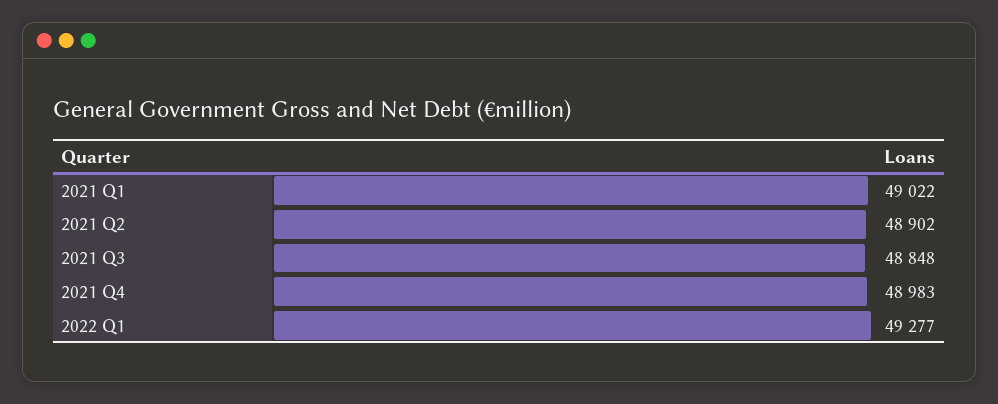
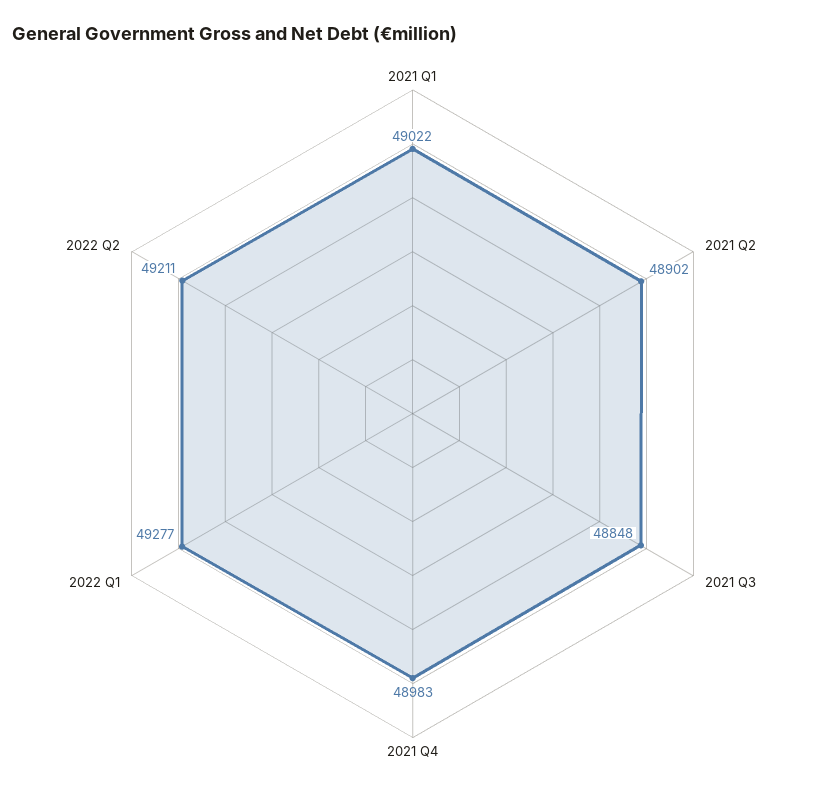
2022 Q2: none -> 49211

